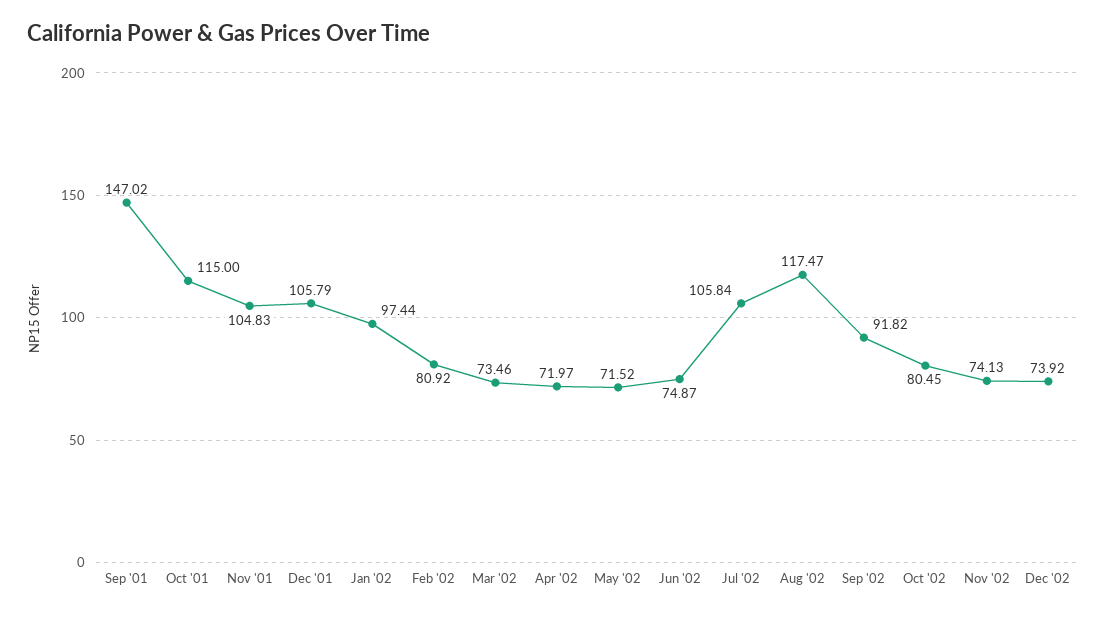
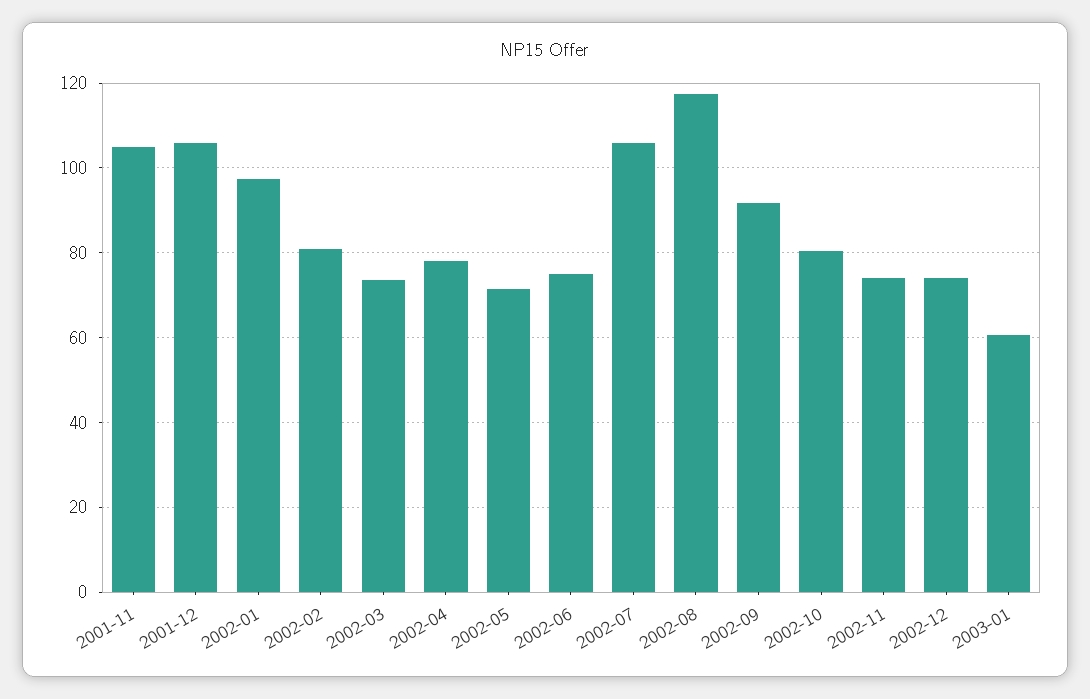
Sep '01: 147.02 -> none
Oct '01: 115 -> none
Apr '02: 71.97 -> 78
2003-01: none -> 60

